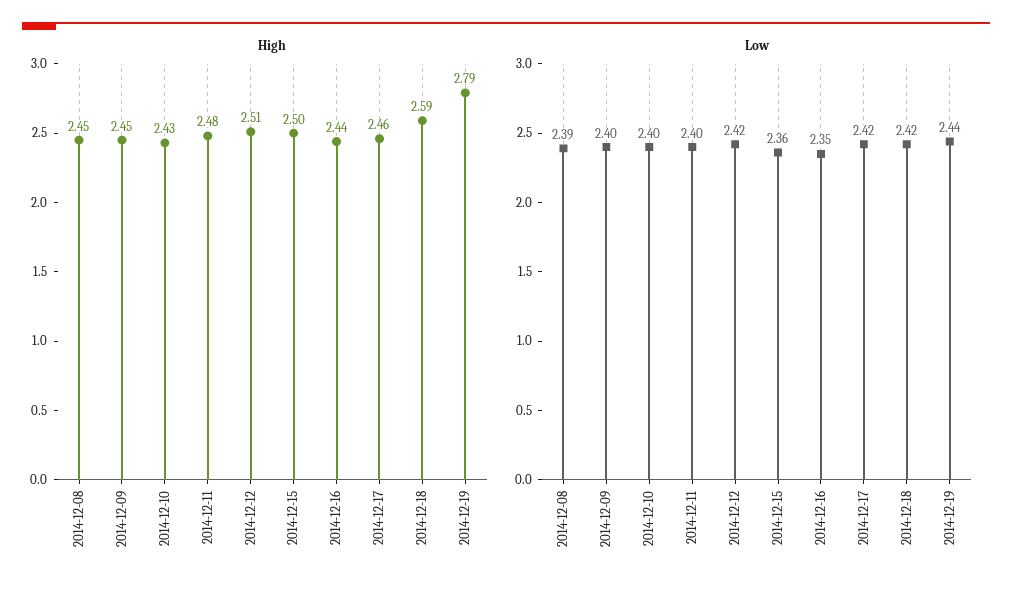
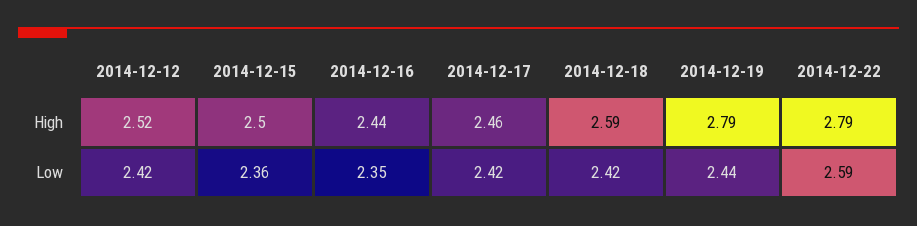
High, 2014-12-08: 2.45 -> none
High, 2014-12-09: 2.45 -> none
High, 2014-12-10: 2.43 -> none
High, 2014-12-11: 2.48 -> none
High, 2014-12-12: 2.51 -> 2.52
Low, 2014-12-08: 2.39 -> none
Low, 2014-12-09: 2.4 -> none
Low, 2014-12-10: 2.4 -> none
Low, 2014-12-11: 2.4 -> none
High, 2014-12-22: none -> 2.79
Low, 2014-12-22: none -> 2.59

